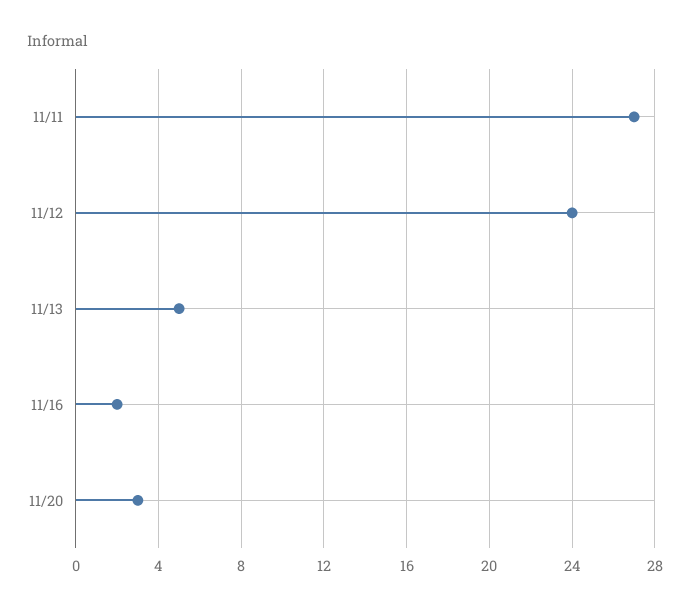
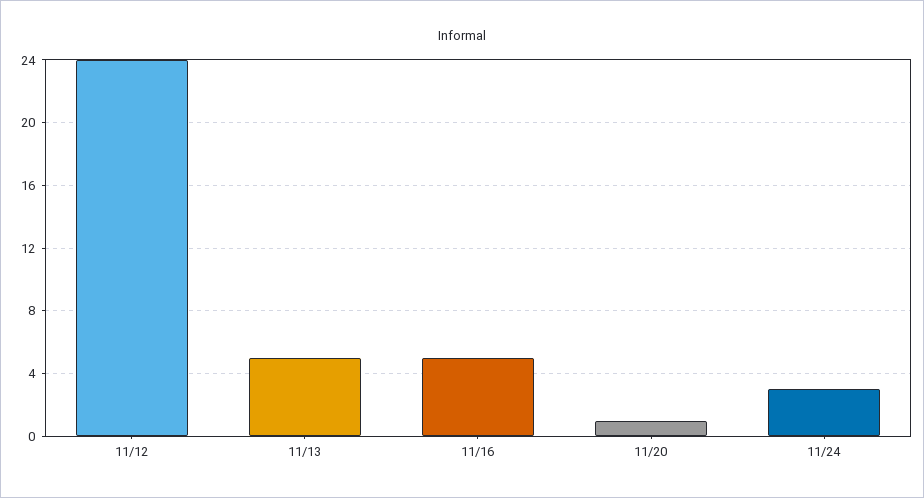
11/11: 27 -> none
11/16: 2 -> 5
11/20: 3 -> 1
11/24: none -> 3

